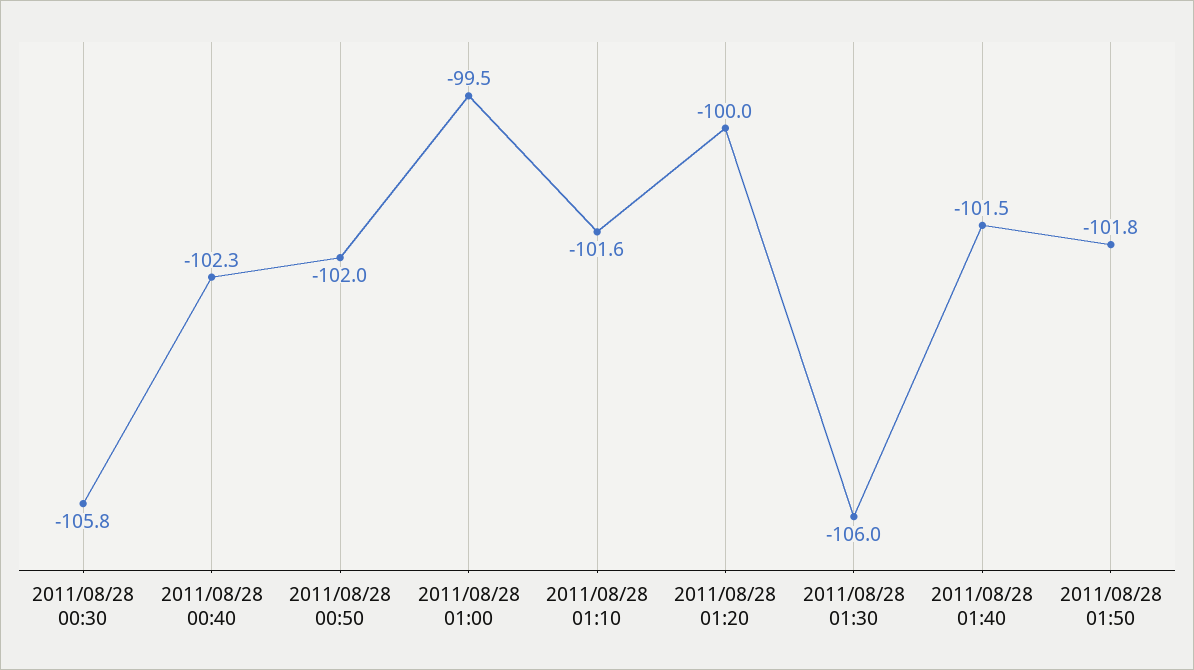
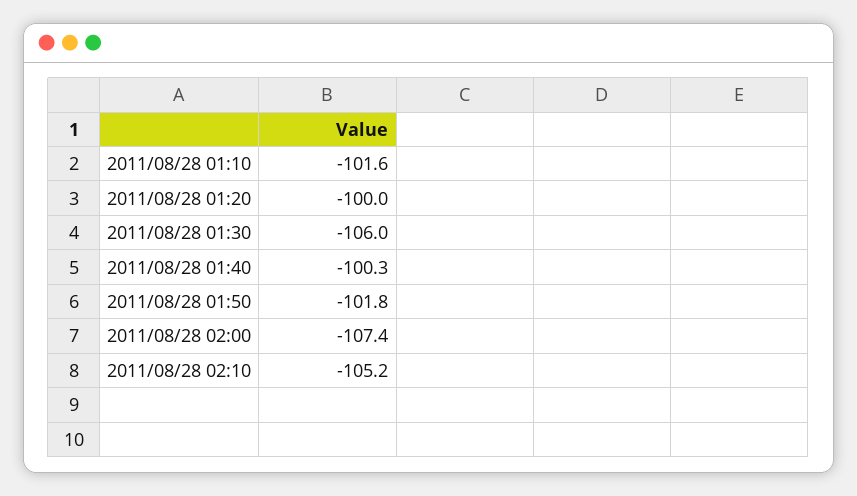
2011/08/28 00:30: -105.8 -> none
2011/08/28 00:40: -102.3 -> none
2011/08/28 00:50: -102 -> none
2011/08/28 01:00: -99.5 -> none
2011/08/28 01:40: -101.5 -> -100.3
2011/08/28 02:00: none -> -107.4
2011/08/28 02:10: none -> -105.2

